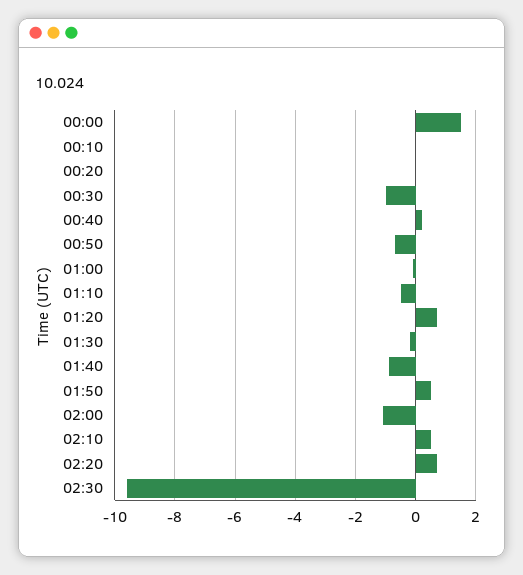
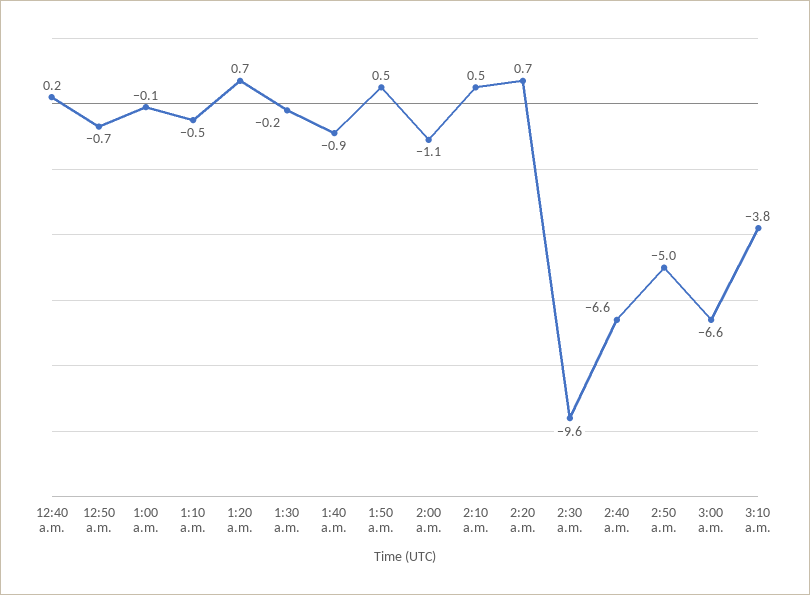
00:00: 1.5 -> none
00:10: 0 -> none
00:20: 0 -> none
00:30: -1 -> none
2:40 a.m.: none -> -6.6
2:50 a.m.: none -> -5
3:00 a.m.: none -> -6.6
3:10 a.m.: none -> -3.8

